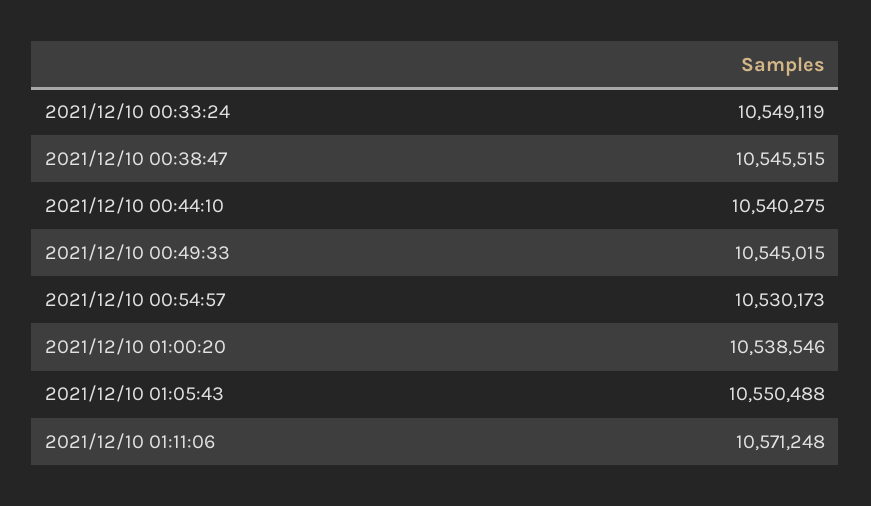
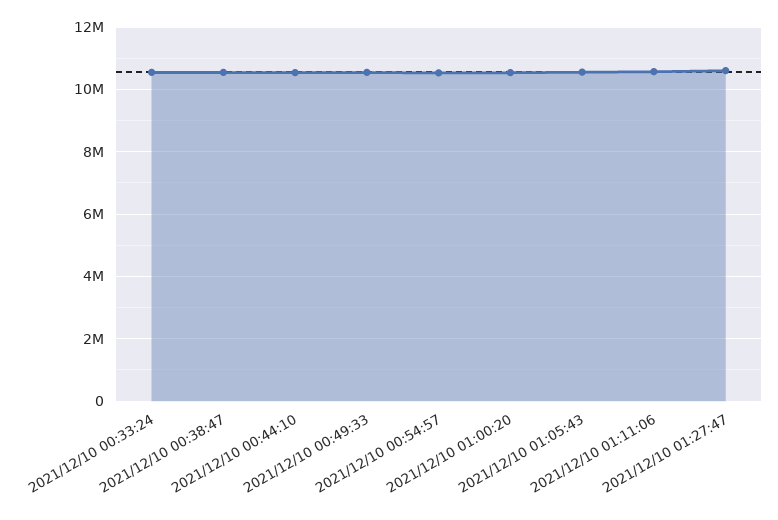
2021/12/10 01:27:47: none -> 10600000

